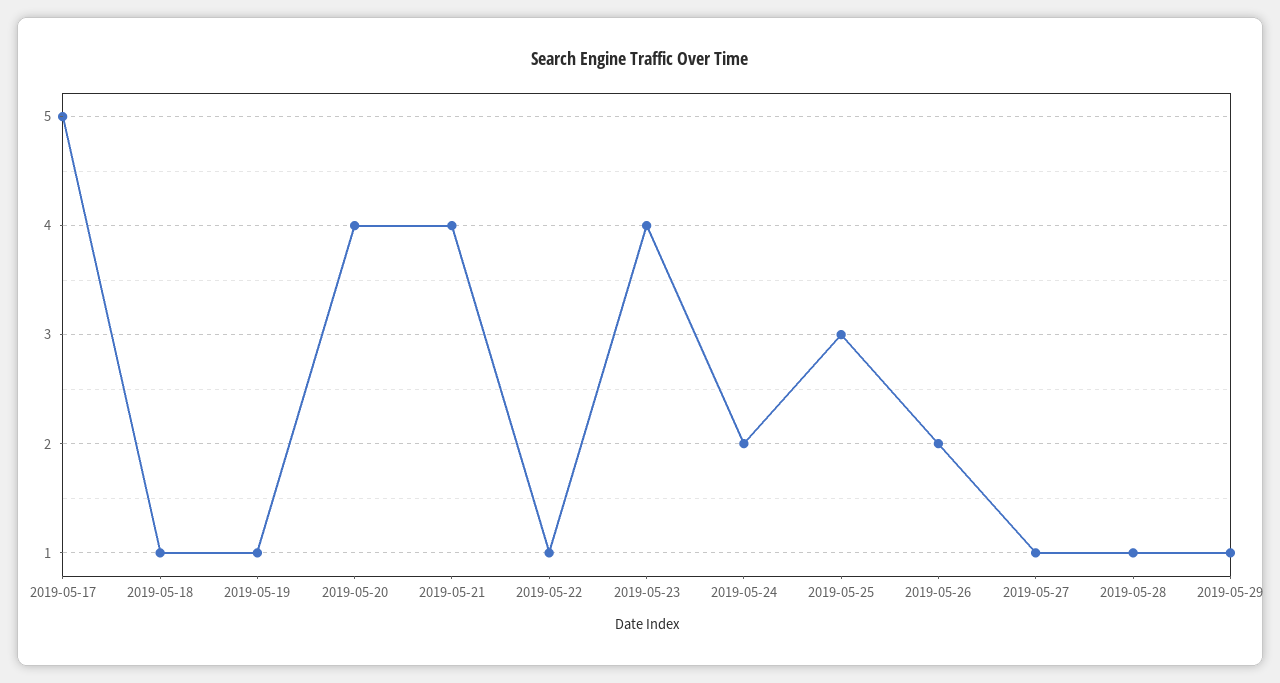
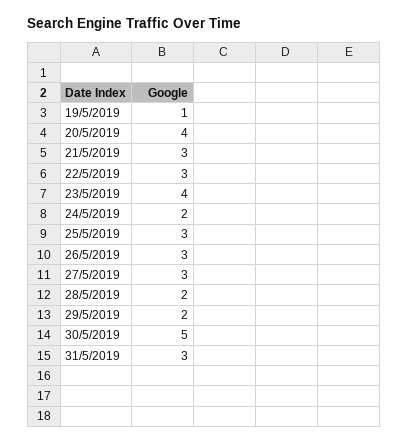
2019-05-17: 5 -> none
2019-05-18: 1 -> none
2019-05-21: 4 -> 3
2019-05-22: 1 -> 3
2019-05-26: 2 -> 3
2019-05-27: 1 -> 3
2019-05-28: 1 -> 2
2019-05-29: 1 -> 2
30/5/2019: none -> 5
31/5/2019: none -> 3

